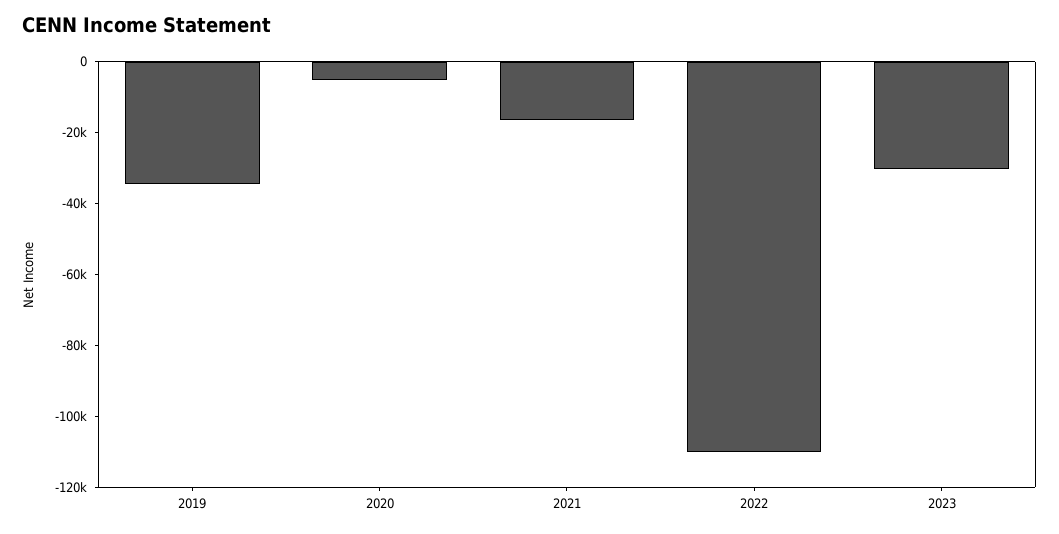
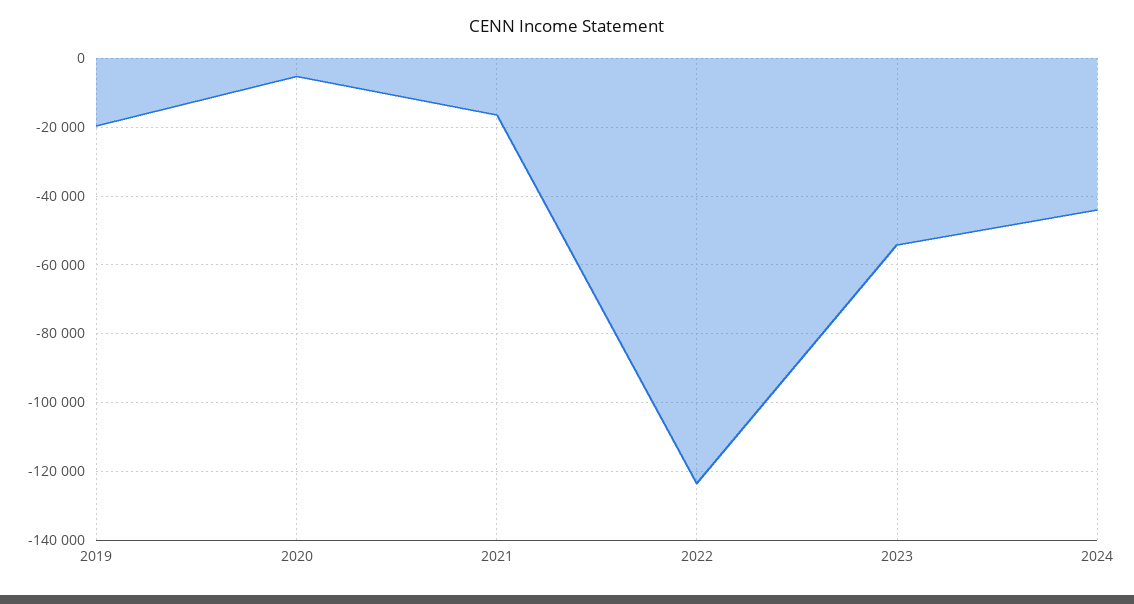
2019: -35000 -> -20000
2022: -110000 -> -124000
2023: -30000 -> -54000
2024: none -> -44000

